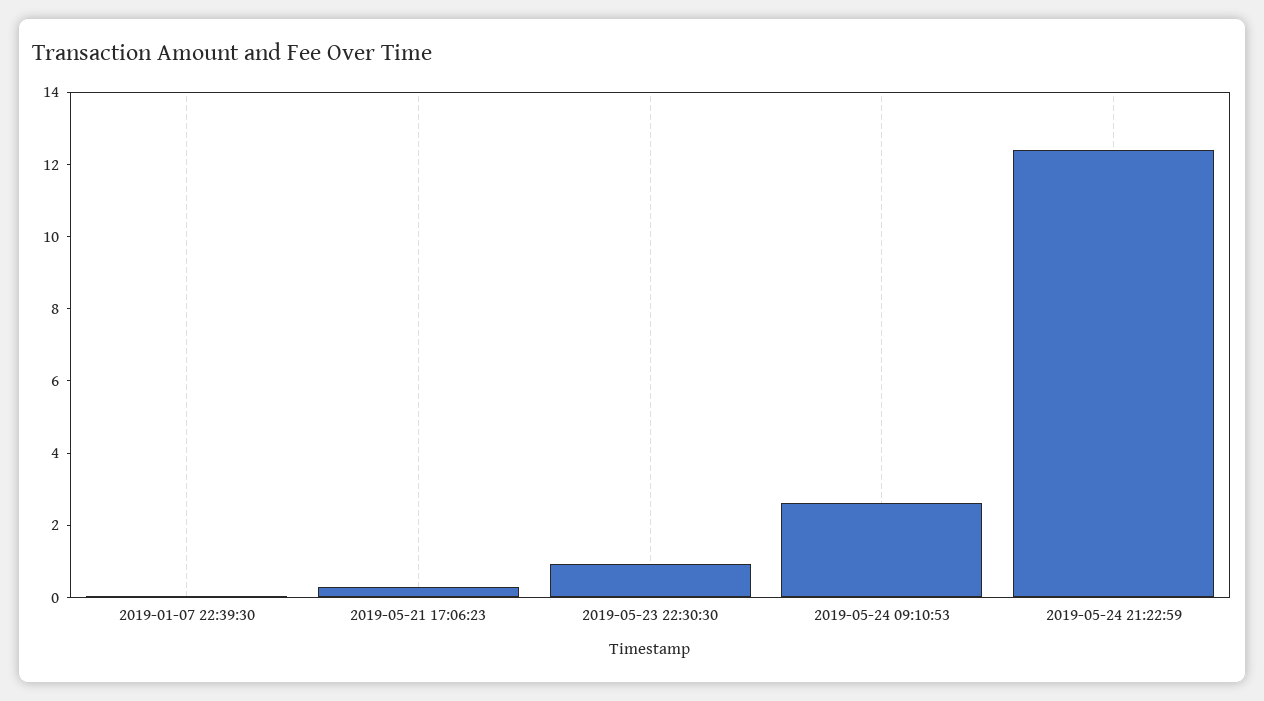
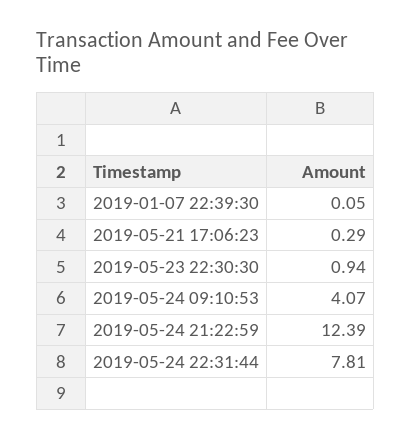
2019-05-24 09:10:53: 2.5 -> 4.07
2019-05-24 22:31:44: none -> 7.81

